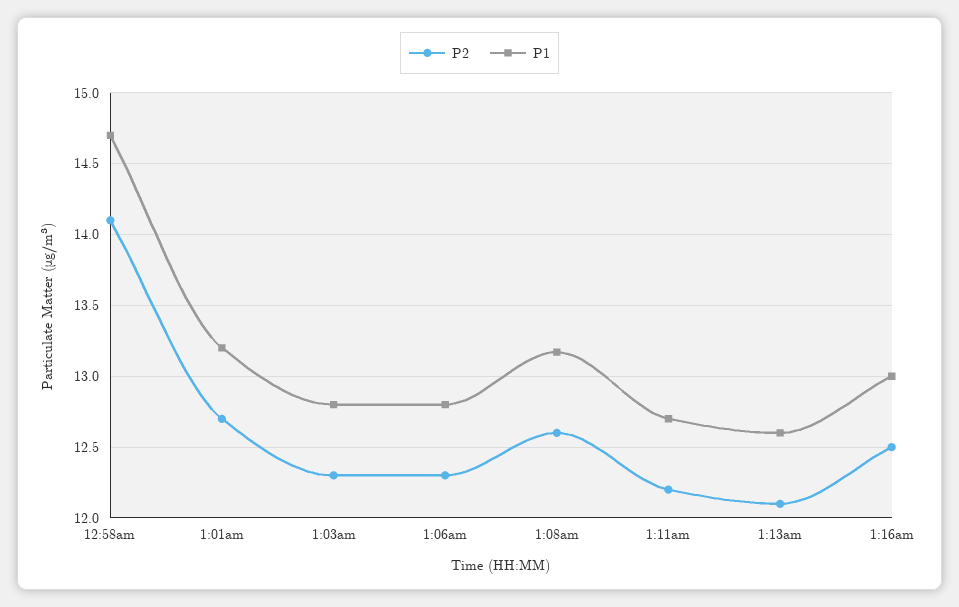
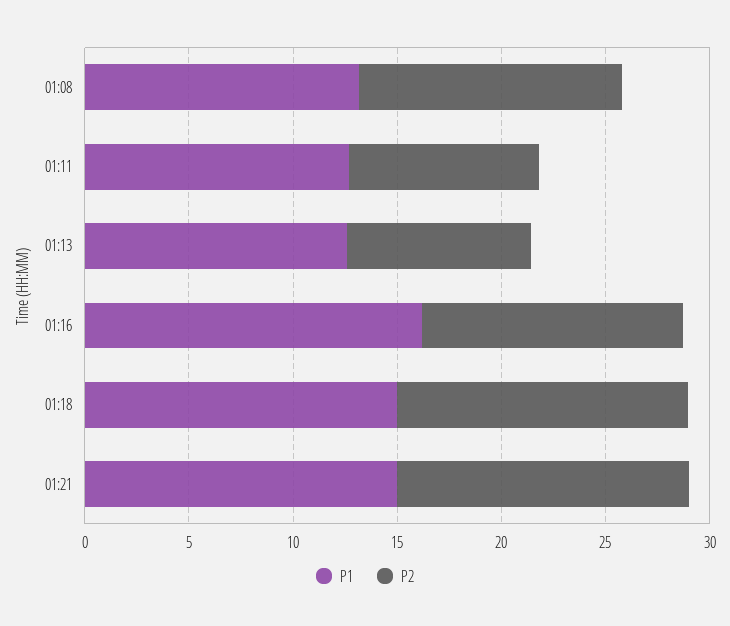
P2, 12:58am: 14.1 -> none
P1, 12:58am: 14.7 -> none
P2, 1:01am: 12.7 -> none
P1, 1:01am: 13.2 -> none
P2, 1:03am: 12.3 -> none
P1, 1:03am: 12.8 -> none
P2, 1:06am: 12.3 -> none
P1, 1:06am: 12.8 -> none
P2, 1:11am: 12.2 -> 9
P2, 1:13am: 12.1 -> 9
P1, 1:16am: 13 -> 16
P1, 01:18: none -> 15
P2, 01:18: none -> 14
P1, 01:21: none -> 15
P2, 01:21: none -> 14

